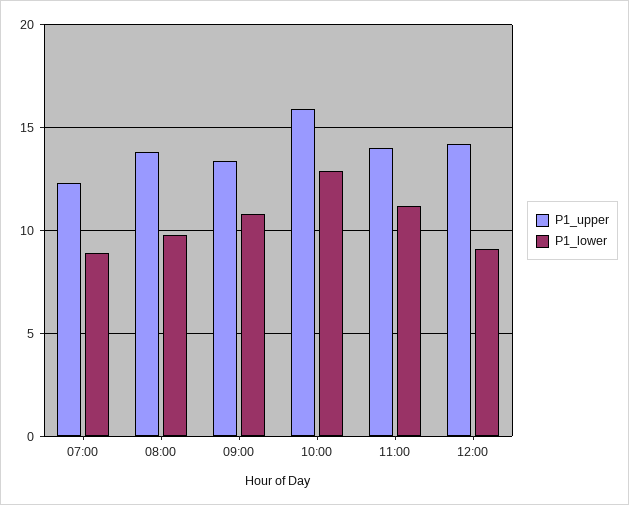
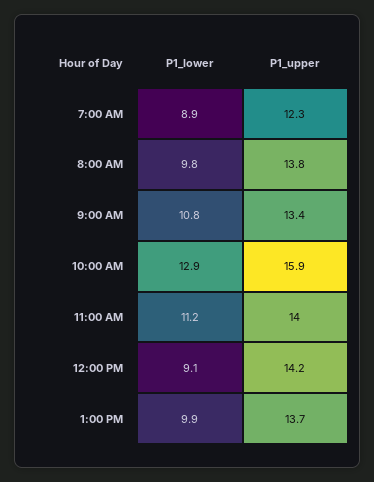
P1_lower, 1:00 PM: none -> 9.9
P1_upper, 1:00 PM: none -> 13.7

